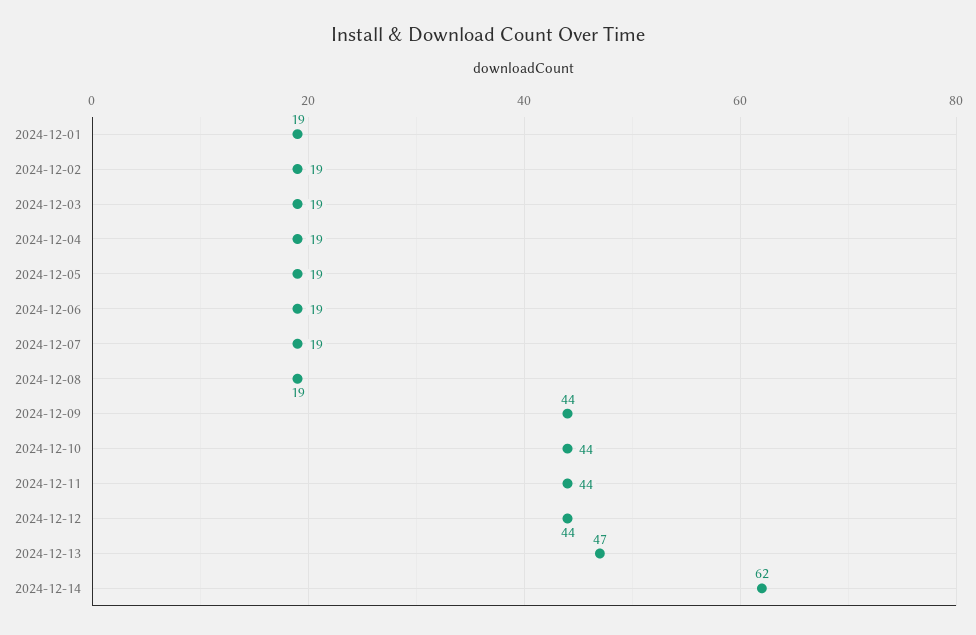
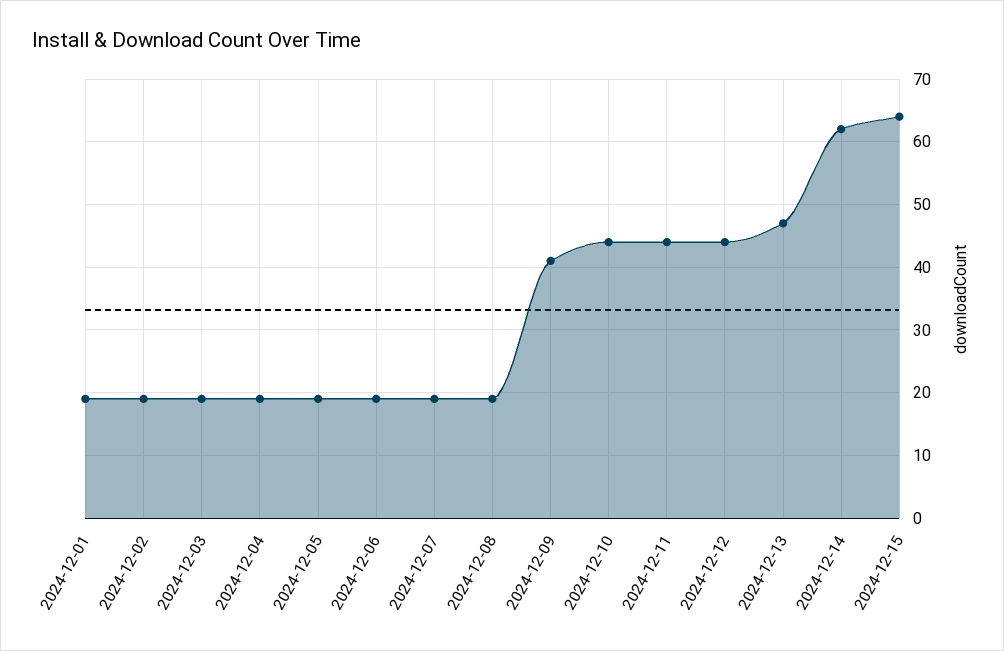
2024-12-09: 44 -> 41
2024-12-15: none -> 64

